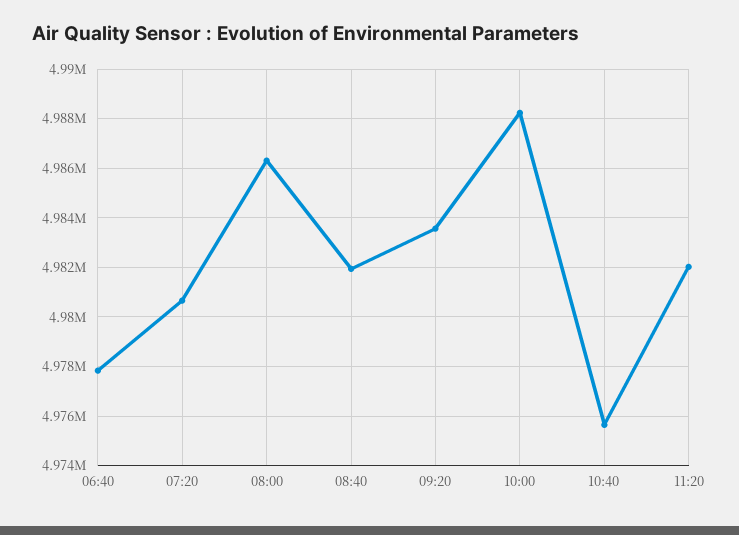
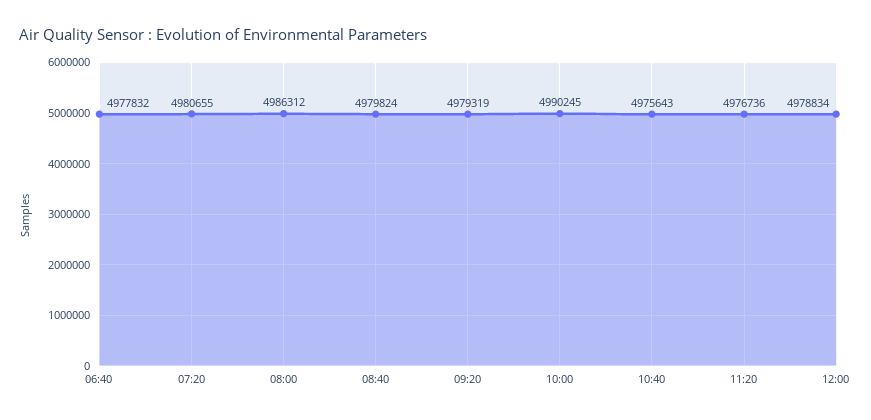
08:40: 4982000 -> 4979824
09:20: 4983500 -> 4979319
10:00: 4988250 -> 4990245
11:20: 4982000 -> 4976736
12:00: none -> 4978834

